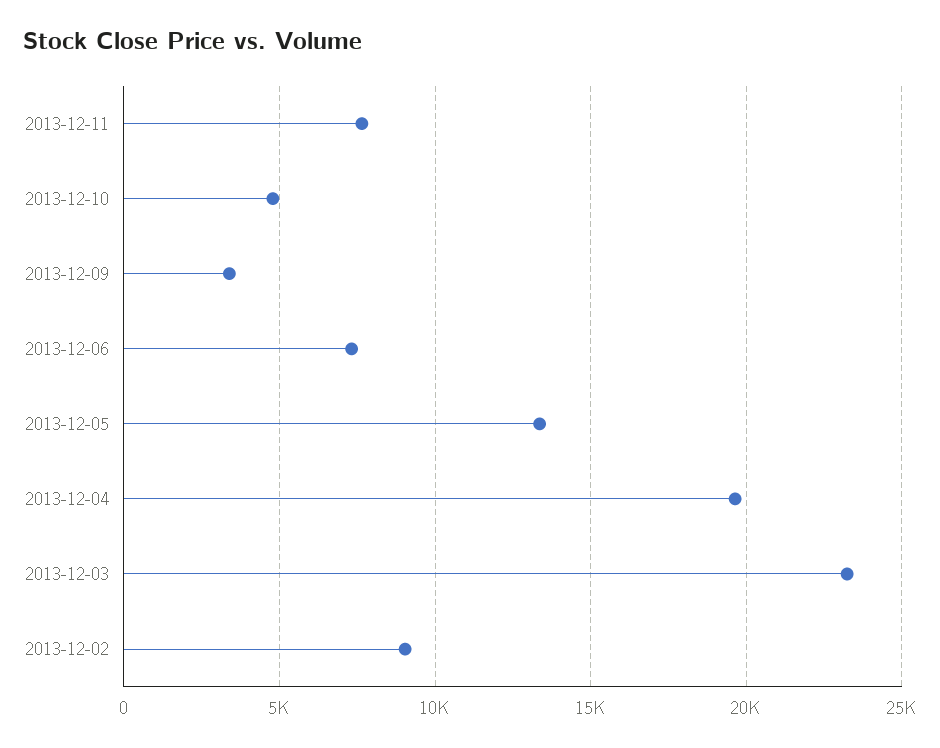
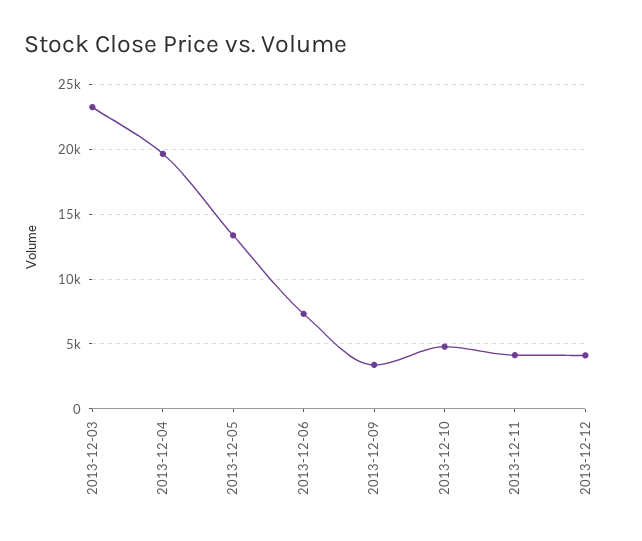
2013-12-11: 7500 -> 4000
2013-12-02: 9000 -> none
2013-12-12: none -> 4000

